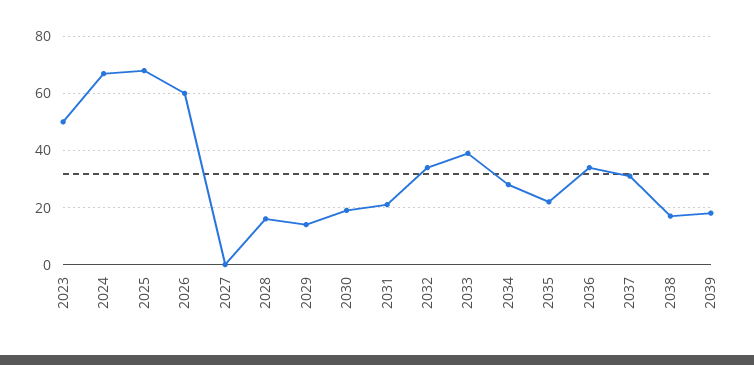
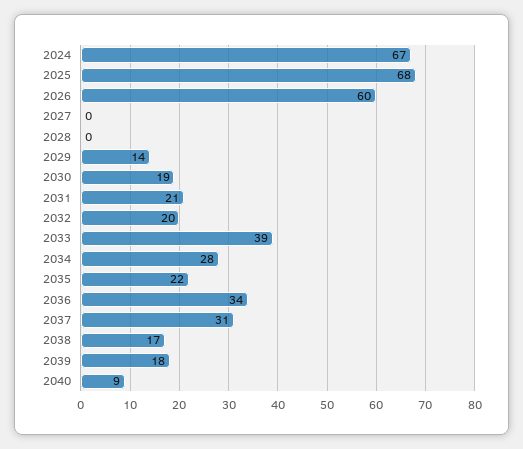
2023: 50 -> none
2028: 15 -> 0
2032: 35 -> 20
2040: none -> 9

